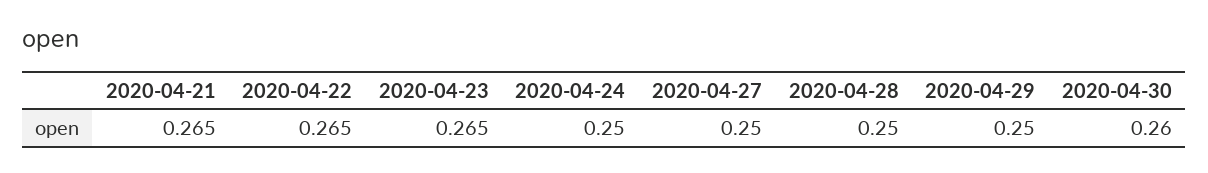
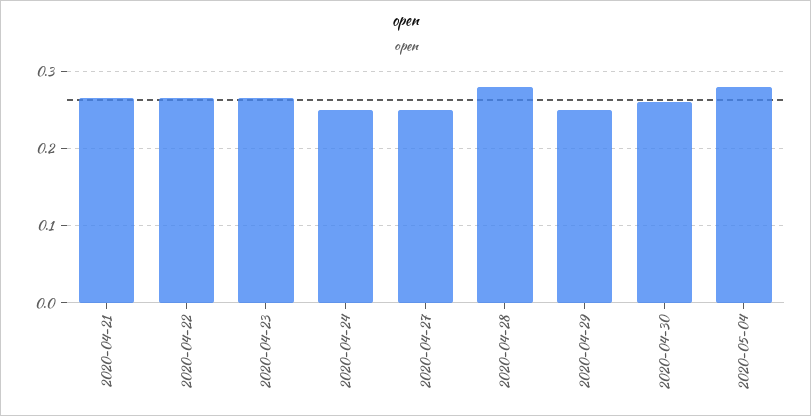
2020-04-28: 0.25 -> 0.28
2020-05-04: none -> 0.28

